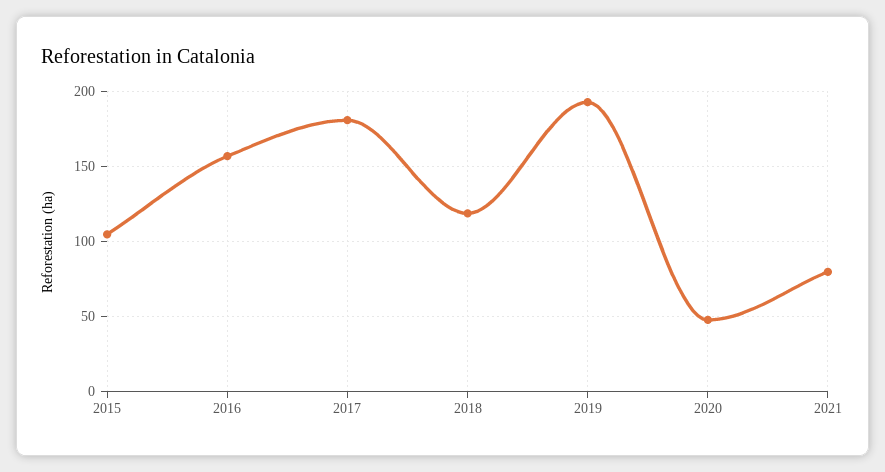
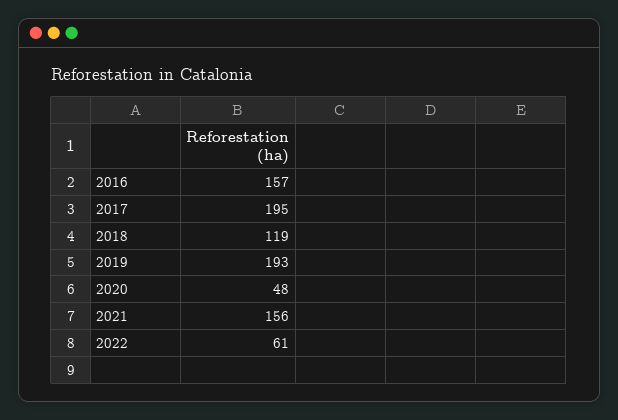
2015: 105 -> none
2017: 180 -> 195
2021: 80 -> 156
2022: none -> 61

